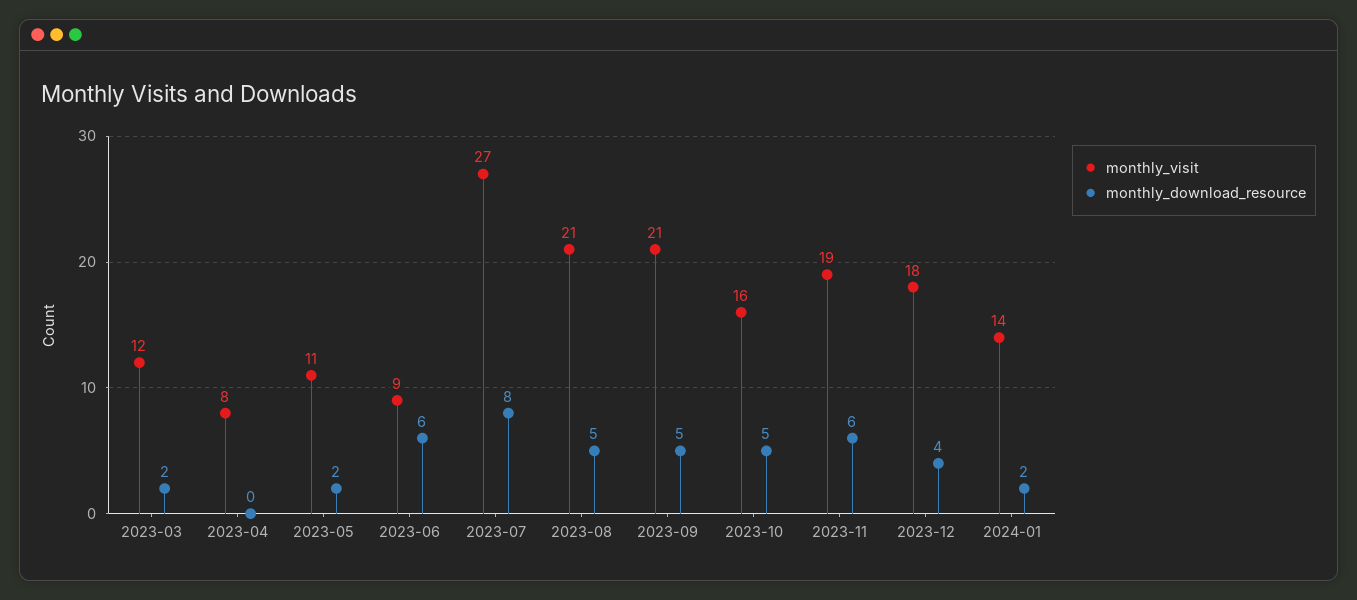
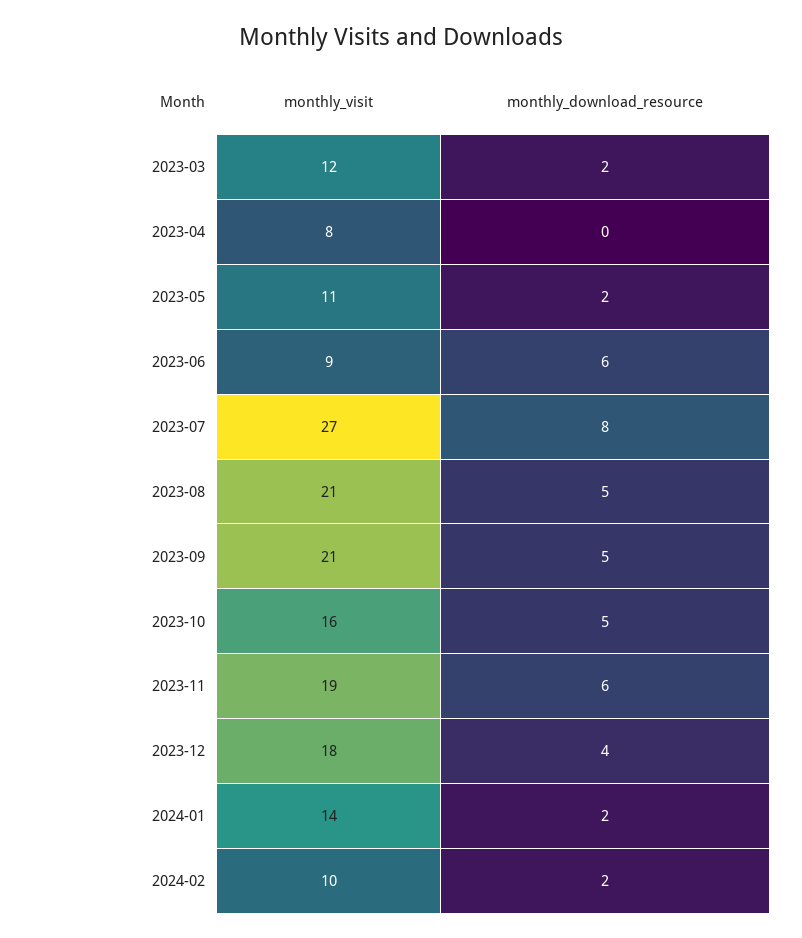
monthly_visit, 2024-02: none -> 10
monthly_download_resource, 2024-02: none -> 2

